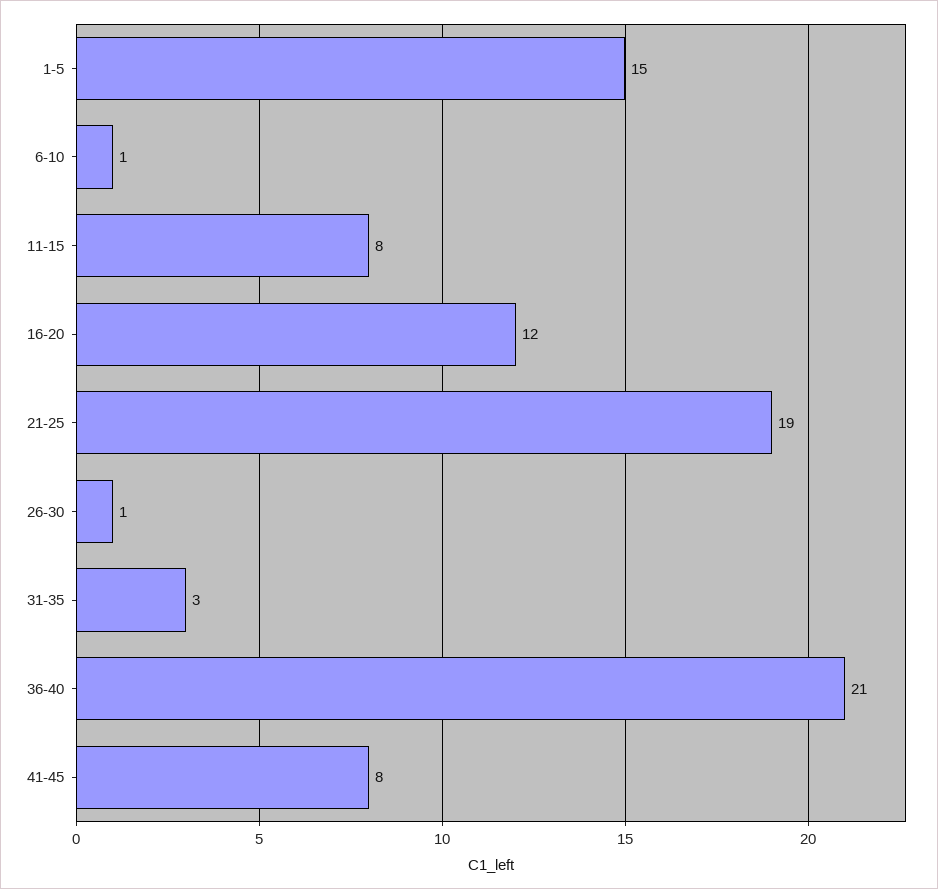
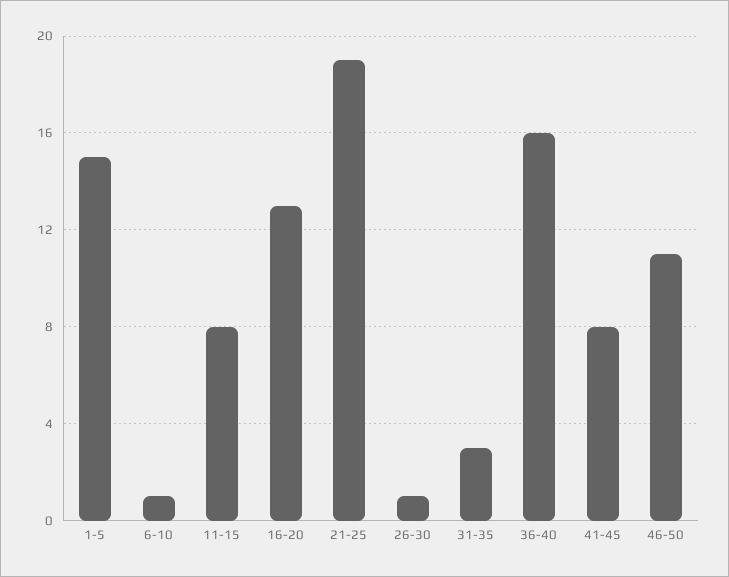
16-20: 12 -> 13
36-40: 21 -> 16
46-50: none -> 11

